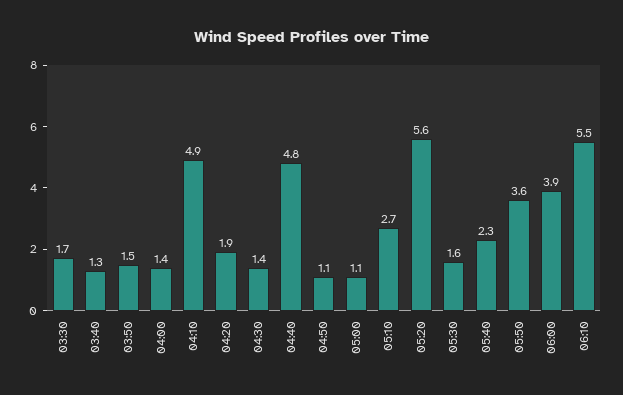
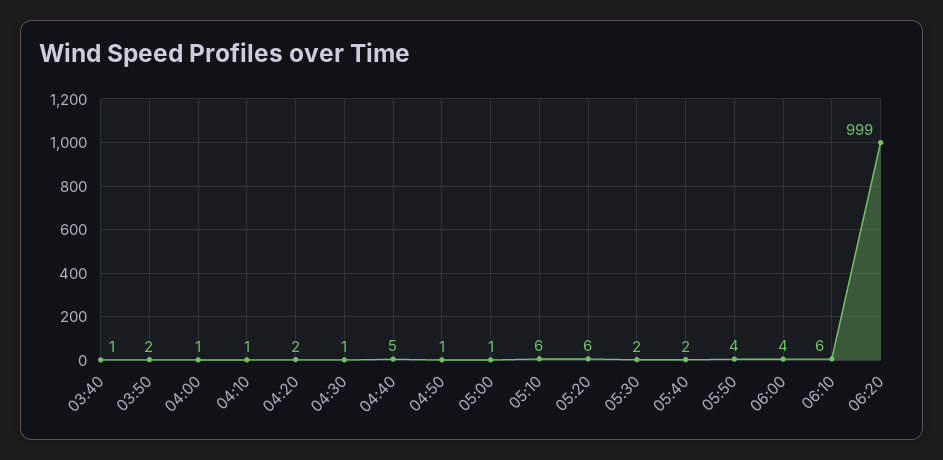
03:30: 1.7 -> none
04:10: 4.9 -> 1
05:10: 2.7 -> 6
06:20: none -> 999

